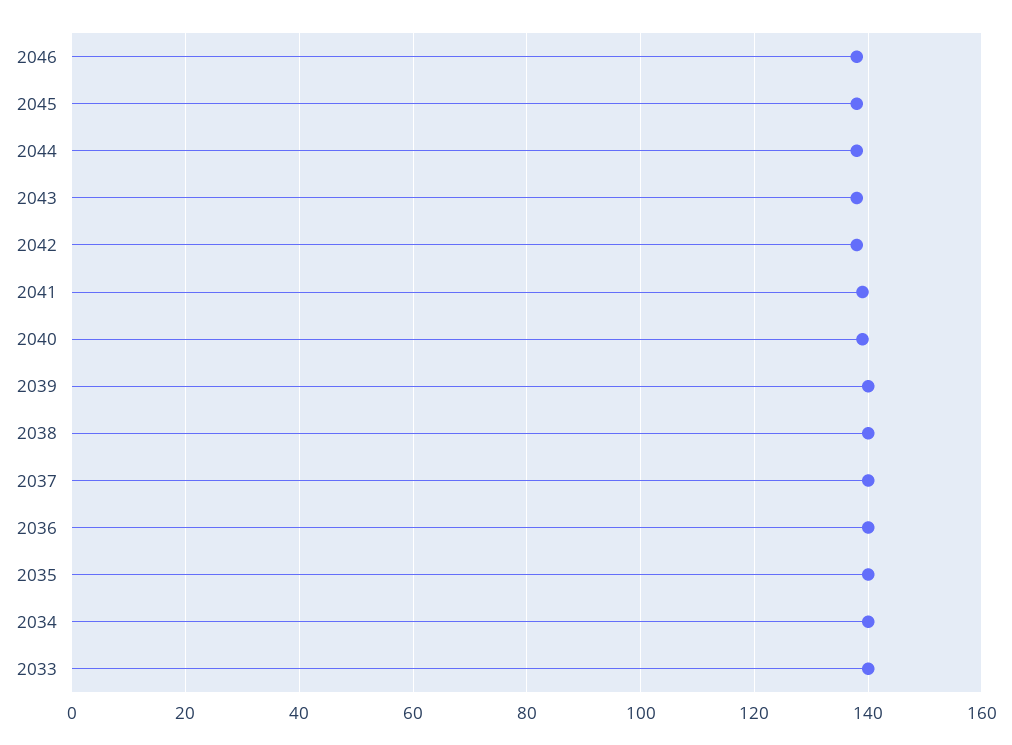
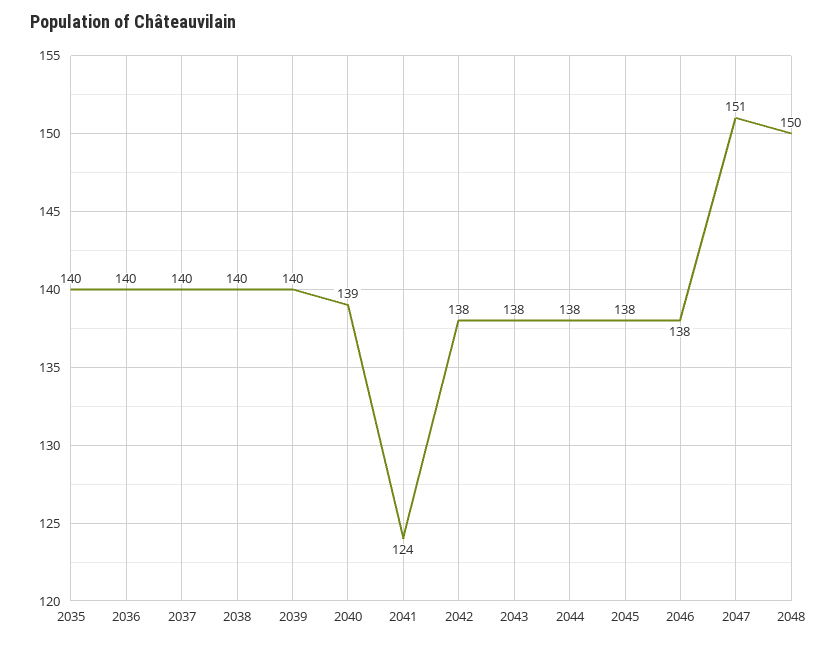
2041: 140 -> 124
2034: 140 -> none
2033: 140 -> none
2047: none -> 151
2048: none -> 150

